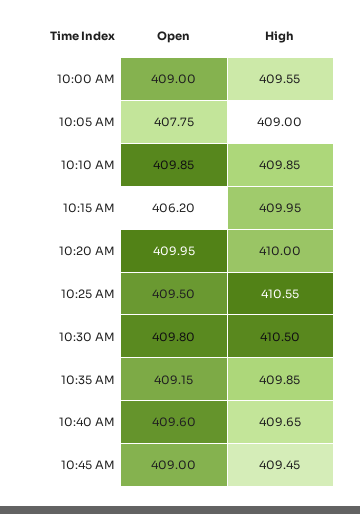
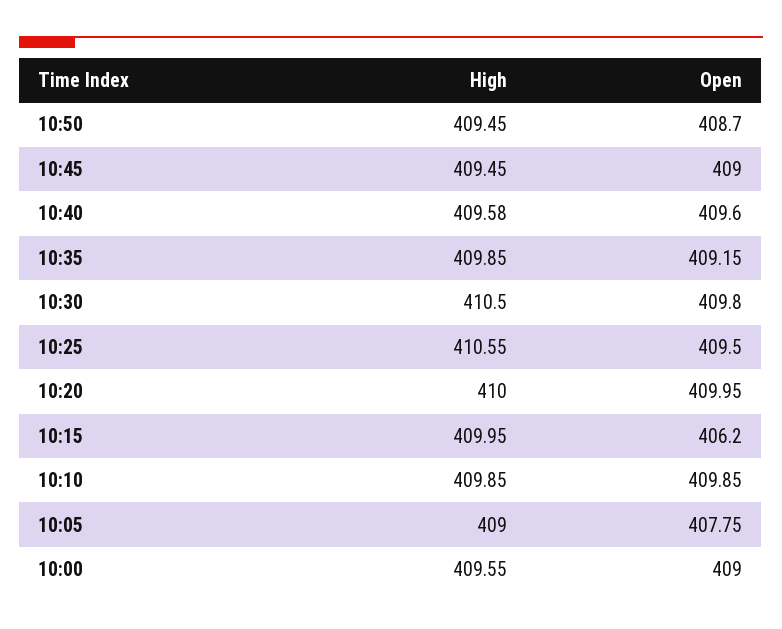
High, 10:40 AM: 409.65 -> 409.58
High, 10:50: none -> 409.45
Open, 10:50: none -> 408.7

